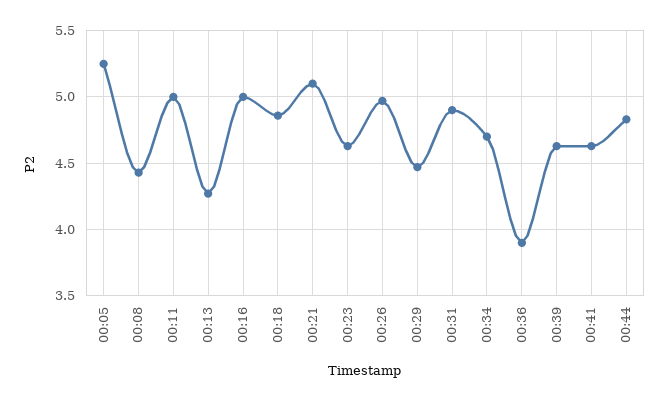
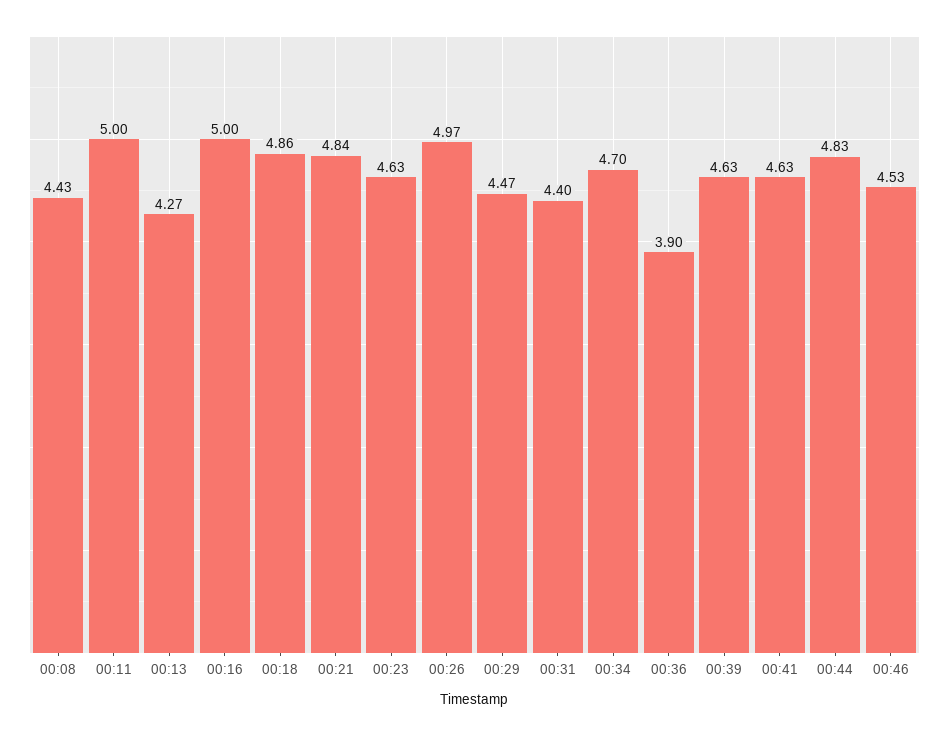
00:05: 5.25 -> none
00:21: 5.1 -> 4.84
00:31: 4.9 -> 4.4
00:46: none -> 4.53

